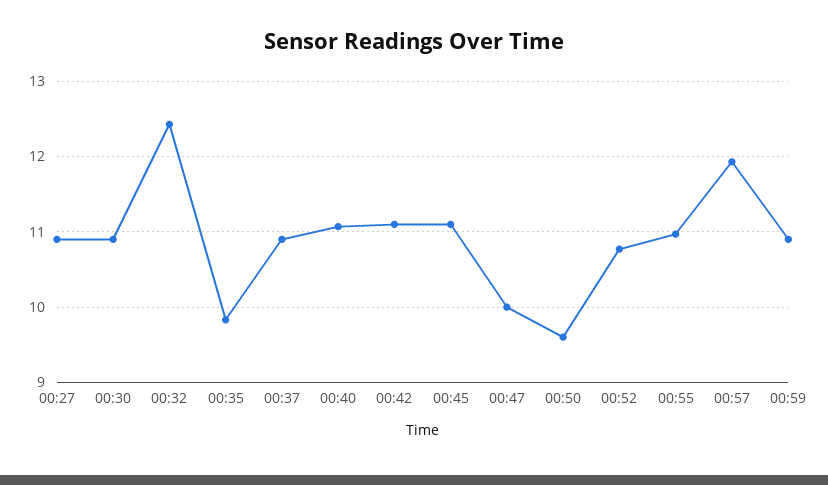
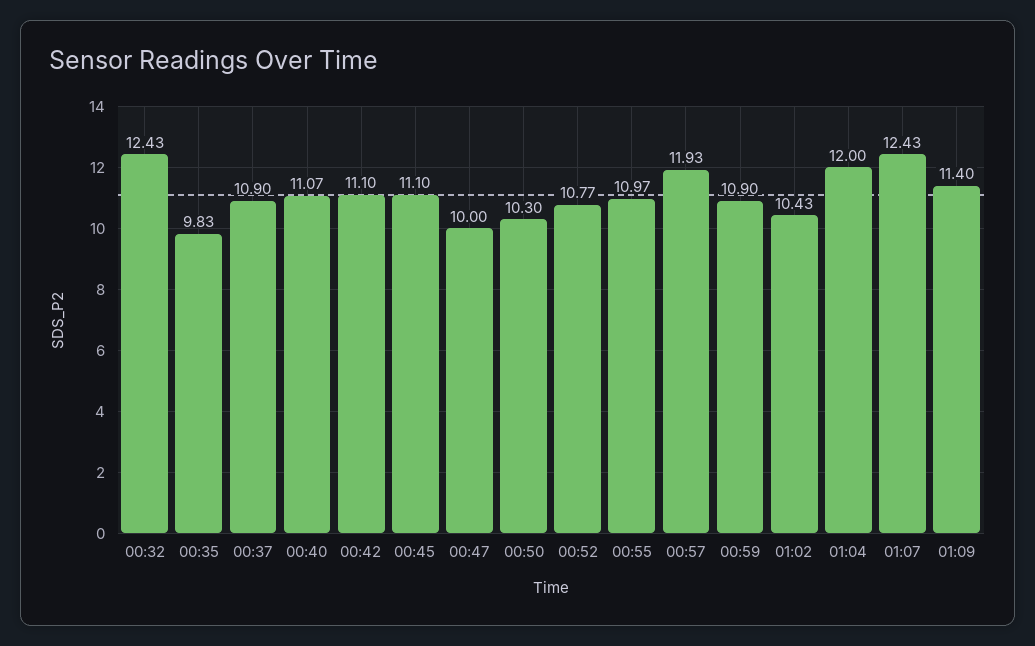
00:27: 10.9 -> none
00:30: 10.9 -> none
00:50: 9.6 -> 10.3
01:02: none -> 10.43
01:04: none -> 12
01:07: none -> 12.43
01:09: none -> 11.4

